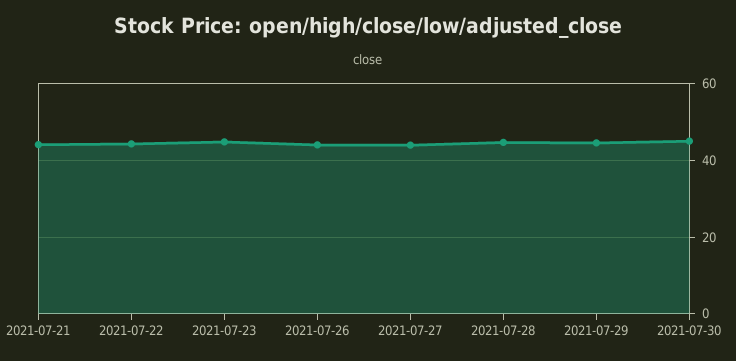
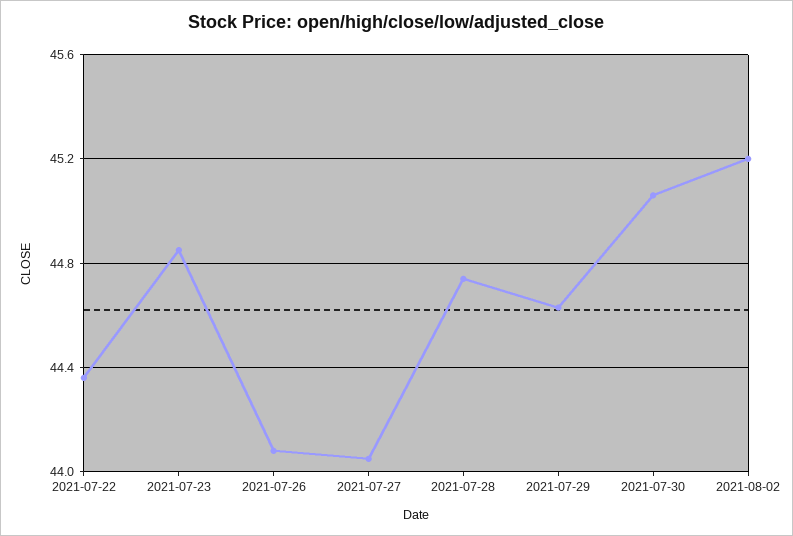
2021-07-21: 44 -> none
2021-08-02: none -> 45.2

